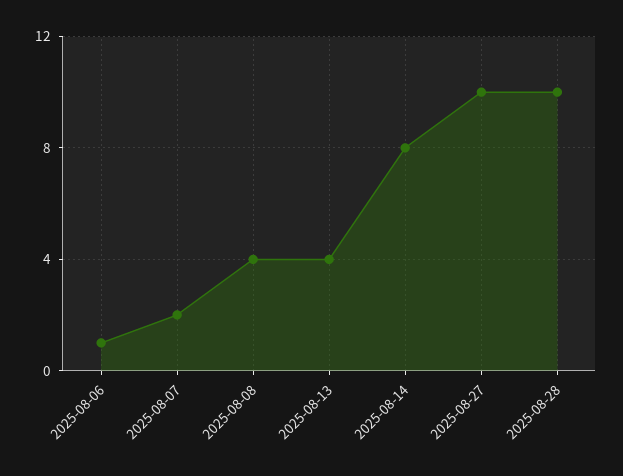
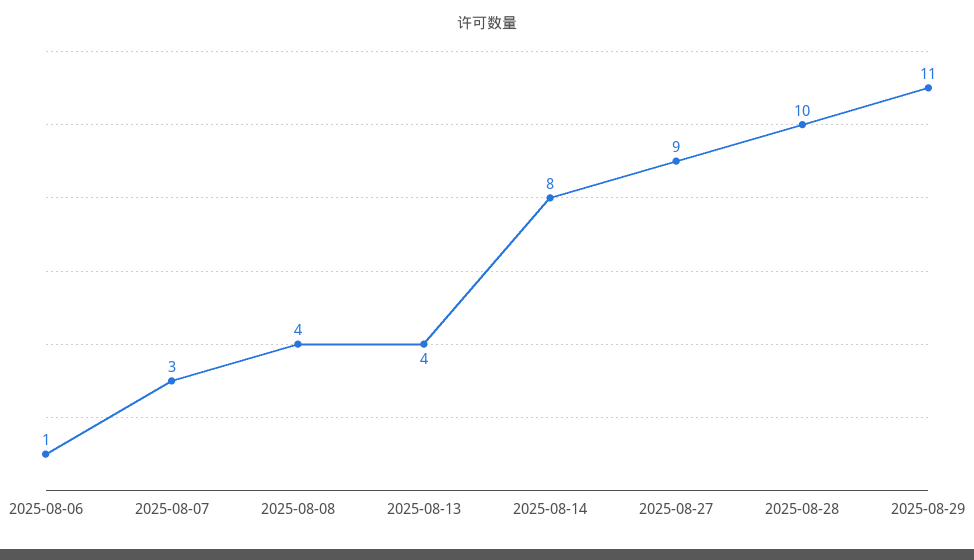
2025-08-07: 2 -> 3
2025-08-27: 10 -> 9
2025-08-29: none -> 11

